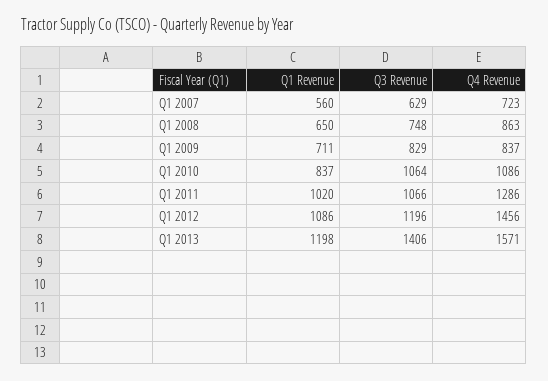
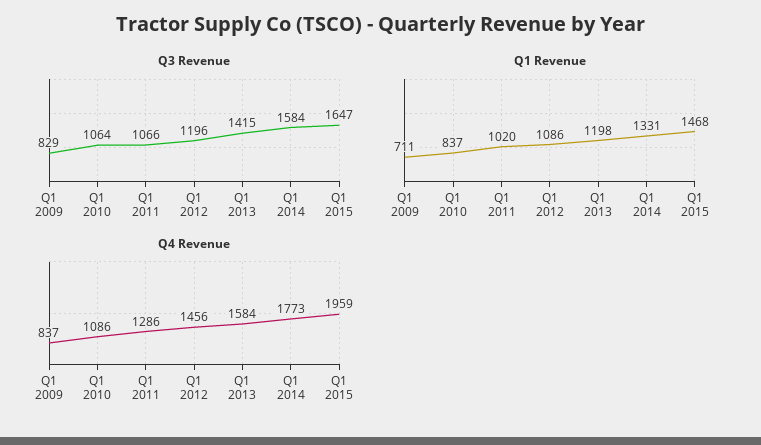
Q1 Revenue, Q1 2007: 560 -> none
Q3 Revenue, Q1 2007: 629 -> none
Q4 Revenue, Q1 2007: 723 -> none
Q1 Revenue, Q1 2008: 650 -> none
Q3 Revenue, Q1 2008: 748 -> none
Q4 Revenue, Q1 2008: 863 -> none
Q3 Revenue, Q1 2013: 1406 -> 1415
Q4 Revenue, Q1 2013: 1571 -> 1584
Q3 Revenue, Q1 2014: none -> 1584
Q3 Revenue, Q1 2015: none -> 1647
Q1 Revenue, Q1 2014: none -> 1331
Q1 Revenue, Q1 2015: none -> 1468
Q4 Revenue, Q1 2014: none -> 1773
Q4 Revenue, Q1 2015: none -> 1959

